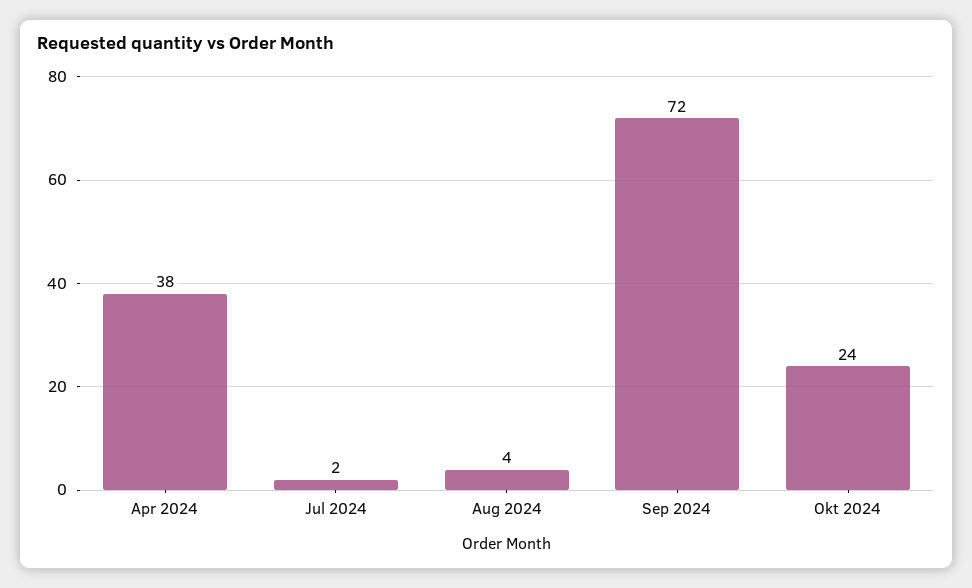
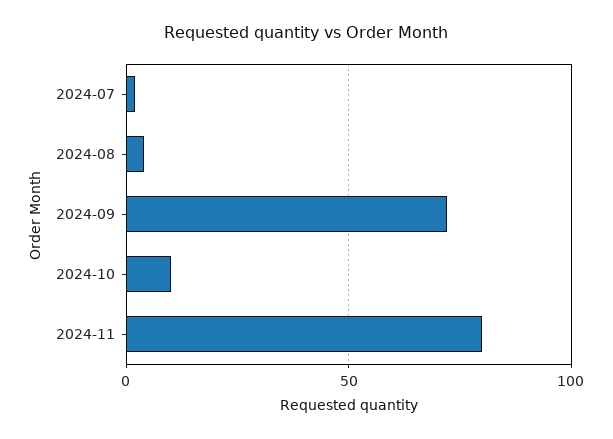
Apr 2024: 38 -> none
Okt 2024: 24 -> 10
2024-11: none -> 80

